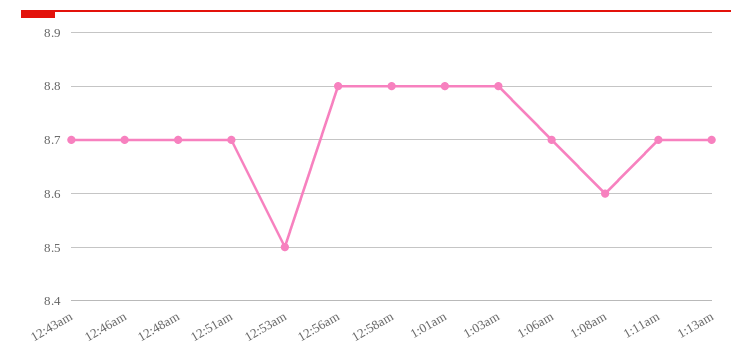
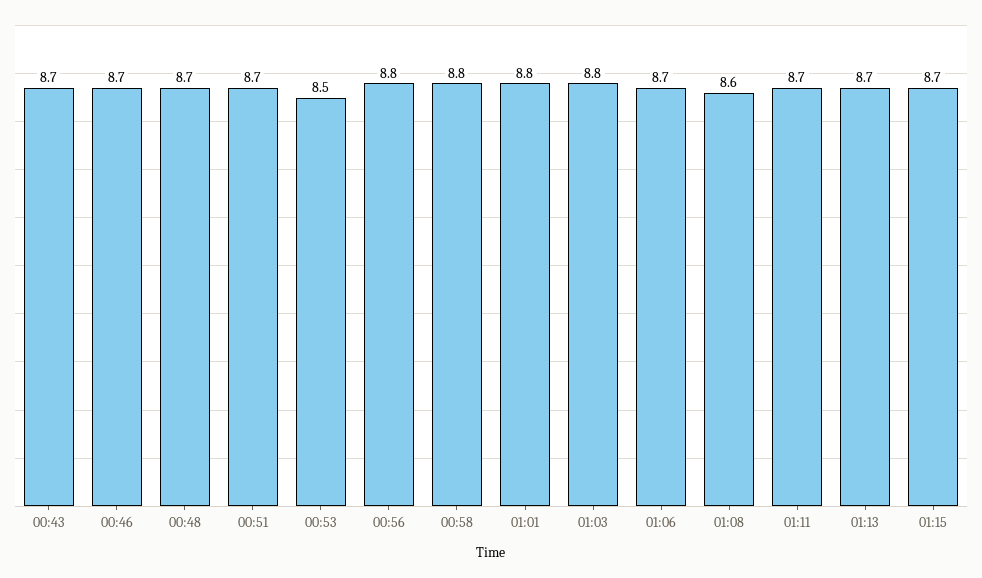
01:15: none -> 8.7

